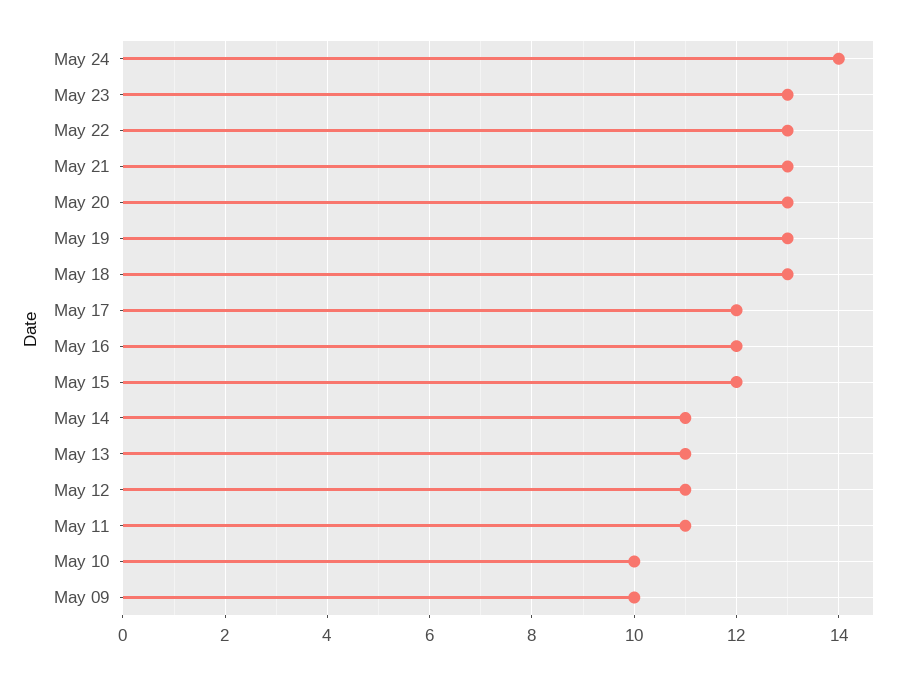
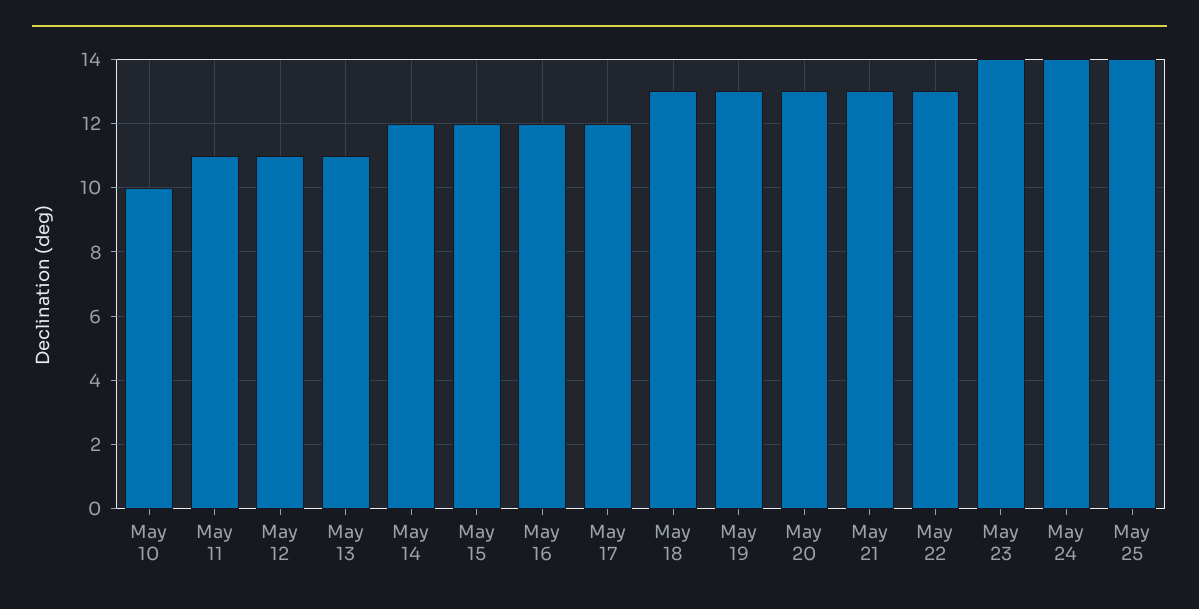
May 23: 13 -> 14
May 14: 11 -> 12
May 09: 10 -> none
May 25: none -> 14

